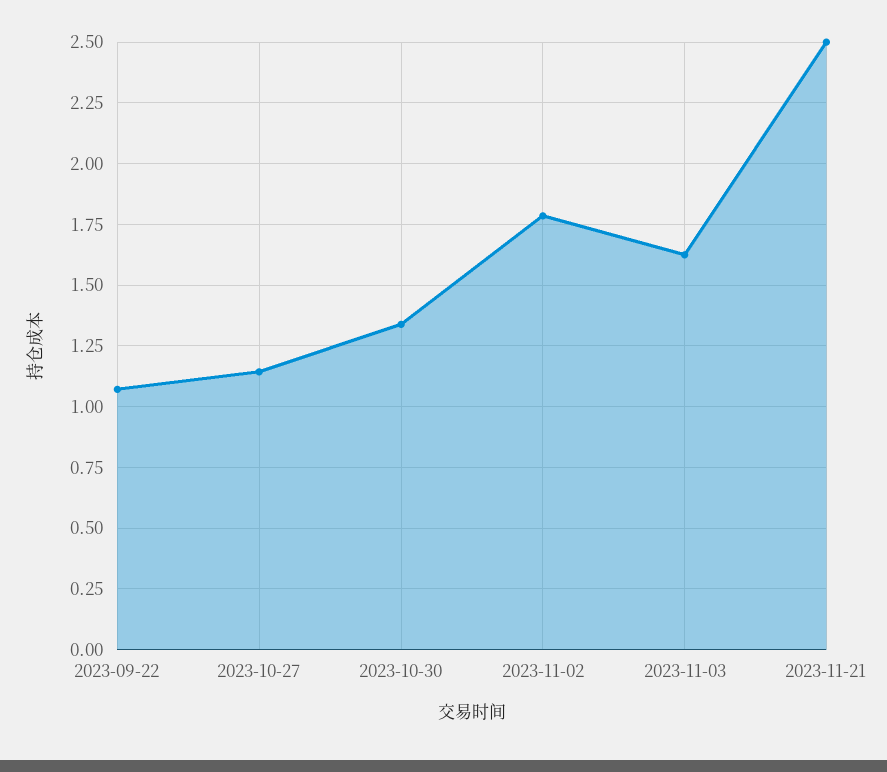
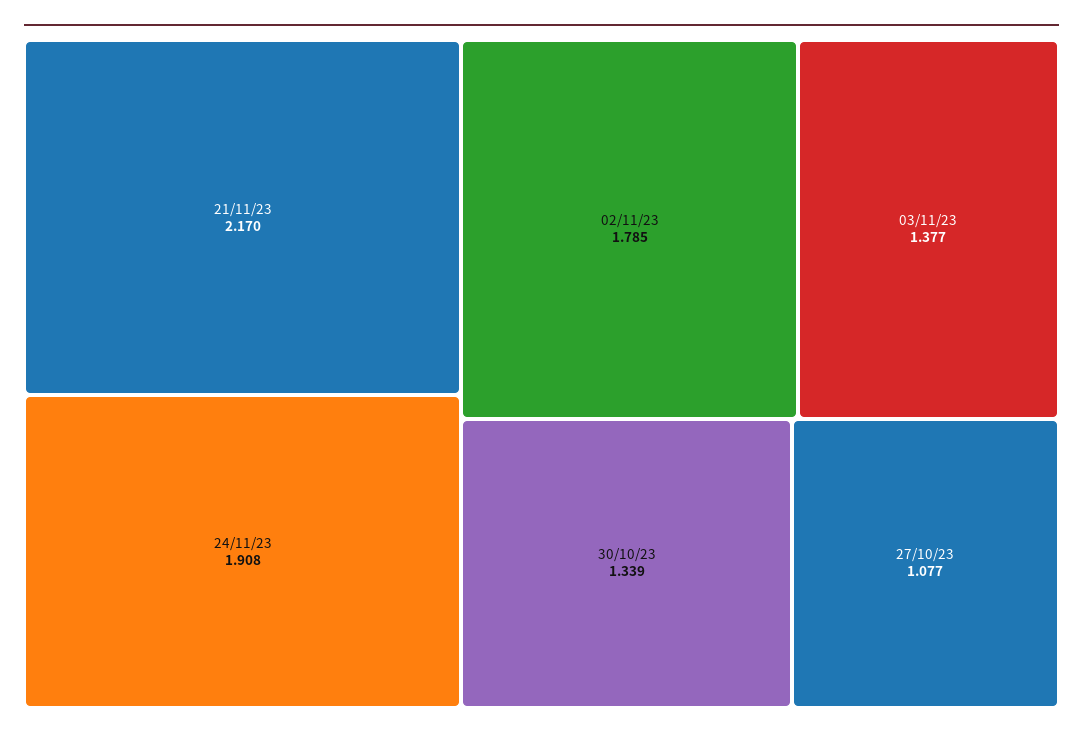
2023-09-22: 1.075 -> none
2023-10-27: 1.15 -> 1.077
2023-11-03: 1.625 -> 1.377
2023-11-21: 2.5 -> 2.17
24/11/23: none -> 1.908

